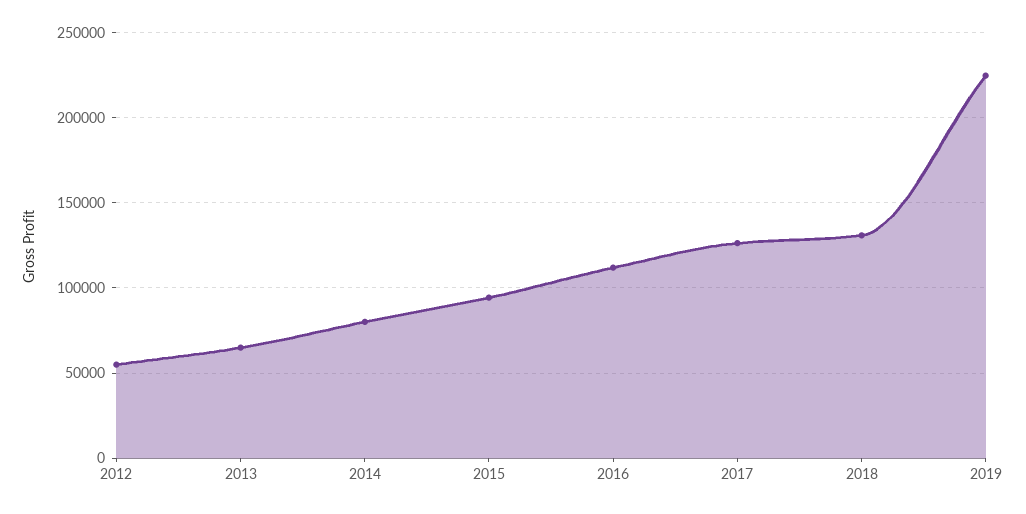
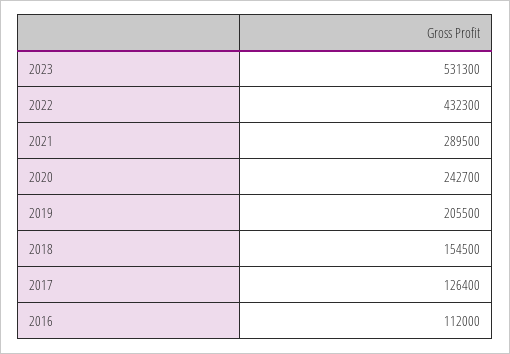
2012: 55000 -> none
2013: 65000 -> none
2014: 80000 -> none
2015: 95000 -> none
2018: 130000 -> 154500
2019: 225000 -> 205500
2023: none -> 531300
2022: none -> 432300
2021: none -> 289500
2020: none -> 242700

